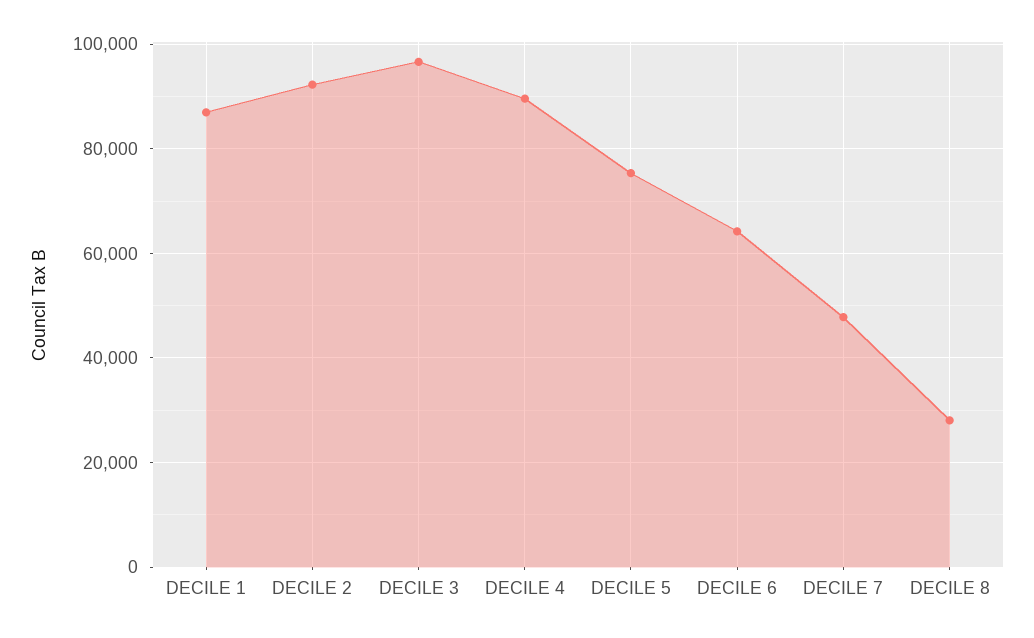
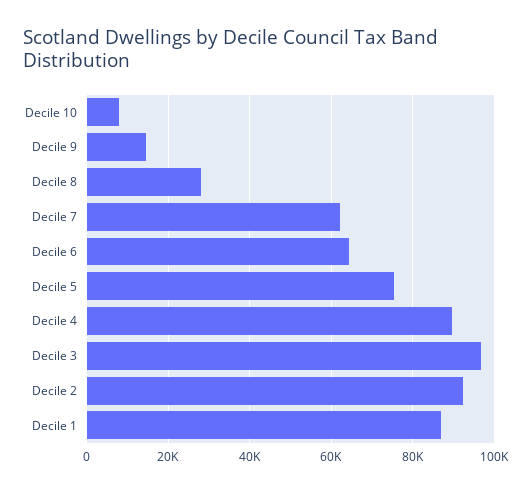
DECILE 7: 48000 -> 62000
Decile 10: none -> 8000
Decile 9: none -> 14000

